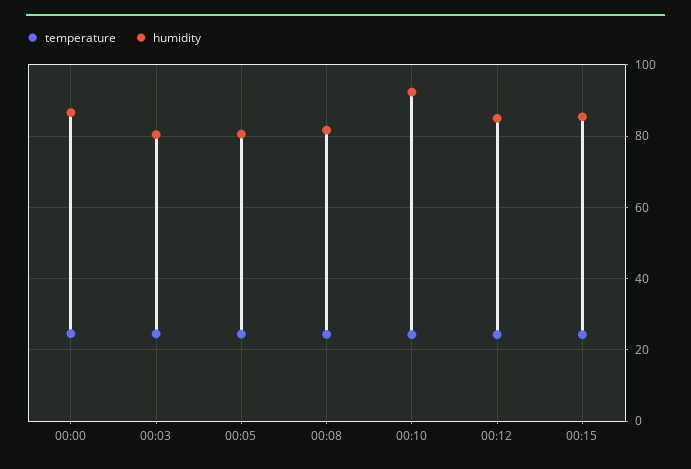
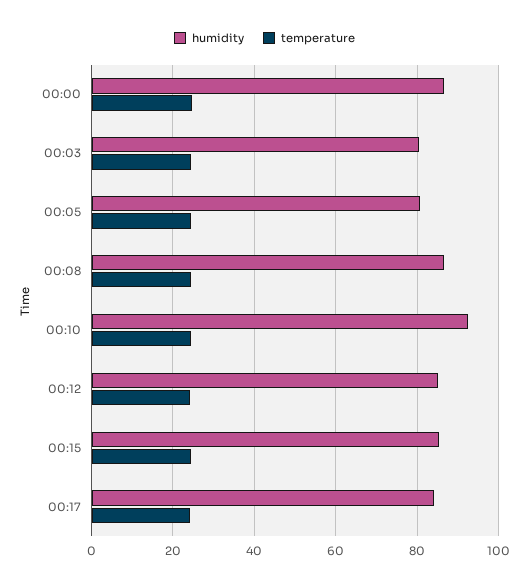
humidity, 00:08: 82 -> 86
humidity, 00:17: none -> 84
temperature, 00:17: none -> 24

